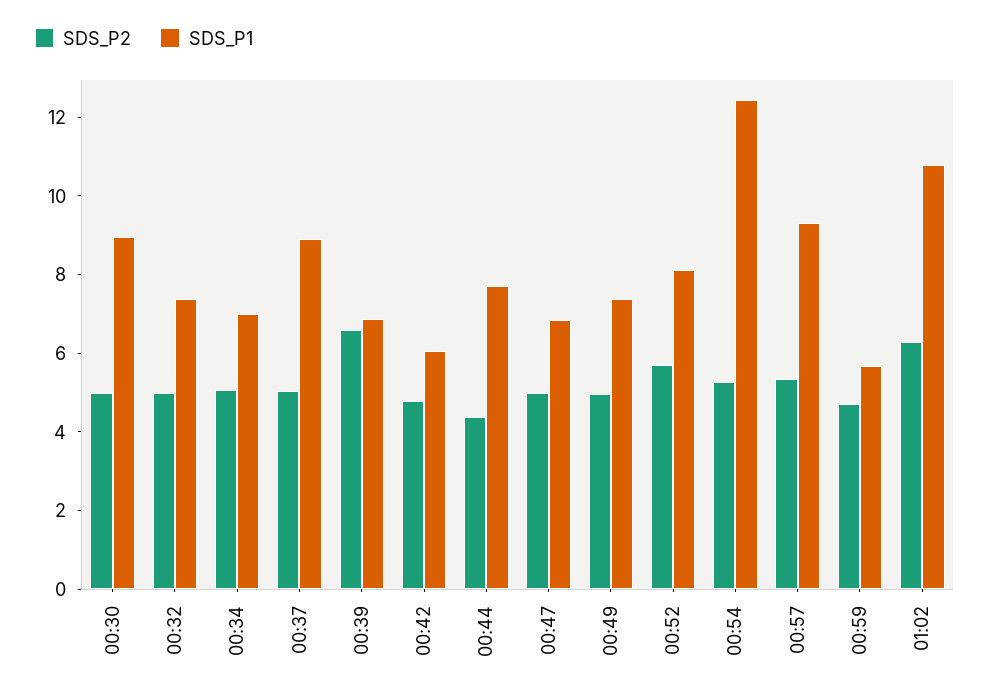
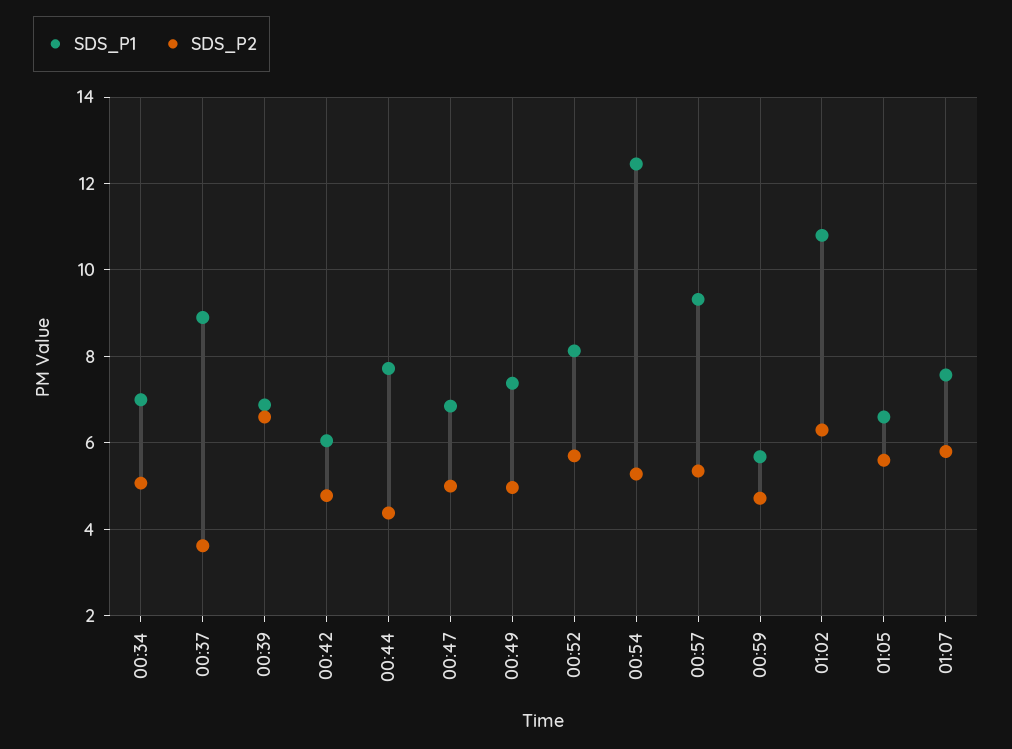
SDS_P2, 00:30: 5 -> none
SDS_P1, 00:30: 9 -> none
SDS_P2, 00:32: 5 -> none
SDS_P1, 00:32: 7.5 -> none
SDS_P2, 00:37: 5 -> 3.6
SDS_P1, 01:05: none -> 6.6
SDS_P2, 01:05: none -> 5.6
SDS_P1, 01:07: none -> 7.6
SDS_P2, 01:07: none -> 5.8

